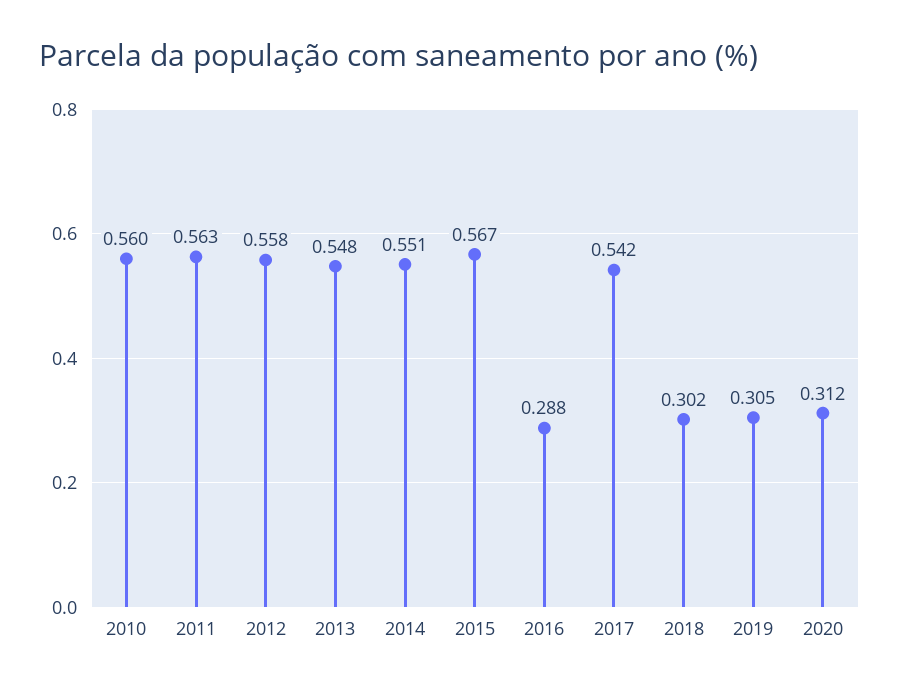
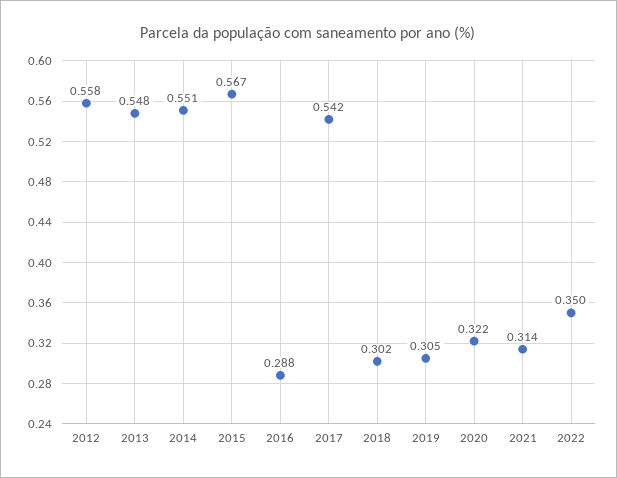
2010: 0.56 -> none
2011: 0.563 -> none
2020: 0.312 -> 0.322
2021: none -> 0.314
2022: none -> 0.35

